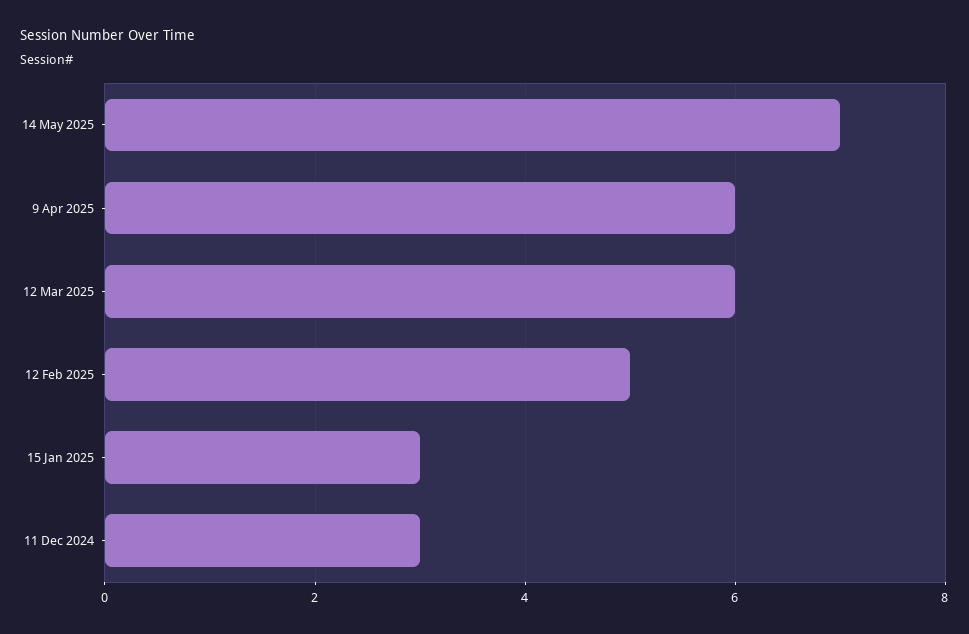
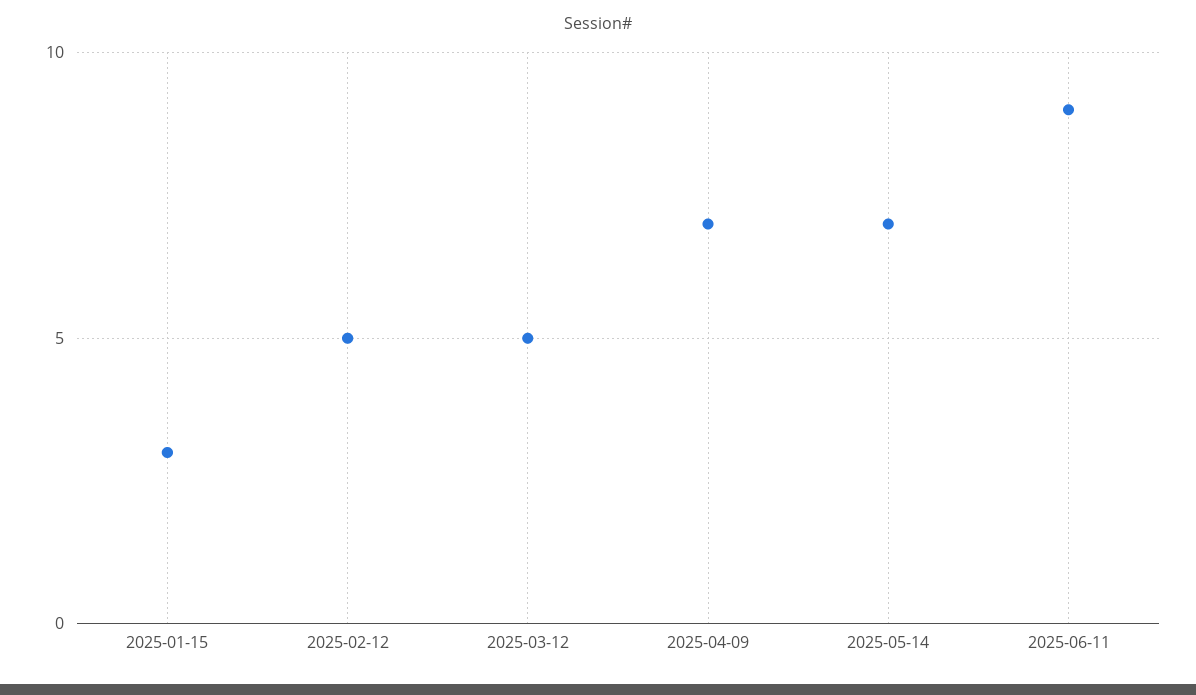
9 Apr 2025: 6 -> 7
12 Mar 2025: 6 -> 5
11 Dec 2024: 3 -> none
2025-06-11: none -> 9

